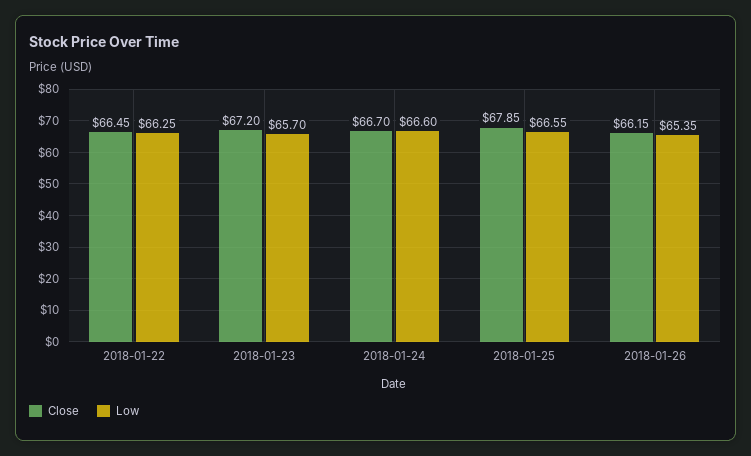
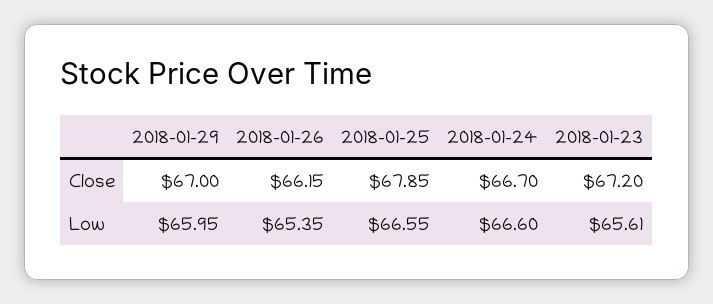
Close, 2018-01-22: 66.45 -> none
Low, 2018-01-22: 66.25 -> none
Low, 2018-01-23: 65.7 -> 65.61
Close, 2018-01-29: none -> 67
Low, 2018-01-29: none -> 65.95

